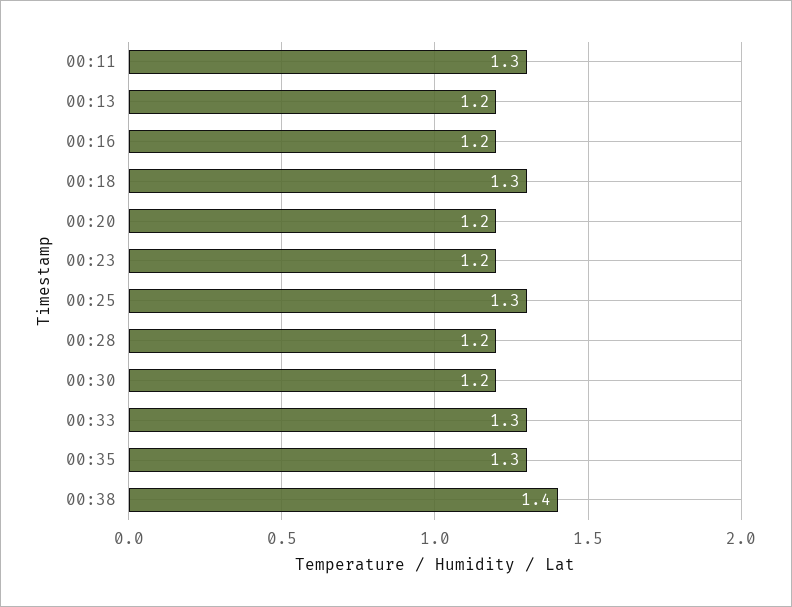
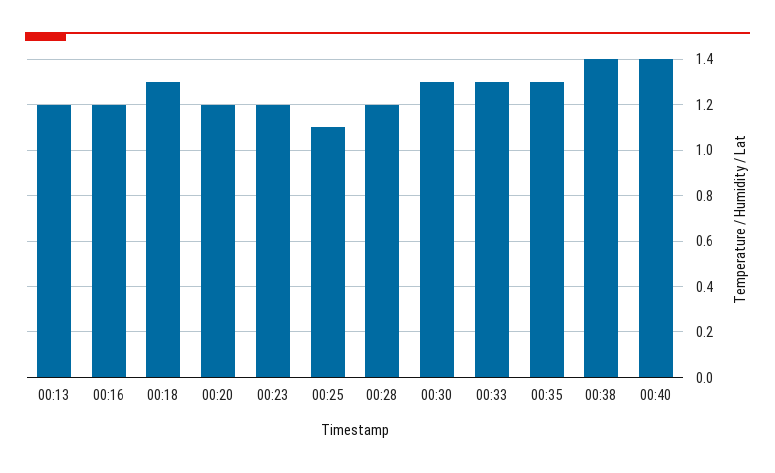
00:11: 1.3 -> none
00:25: 1.3 -> 1.1
00:30: 1.2 -> 1.3
00:40: none -> 1.4

